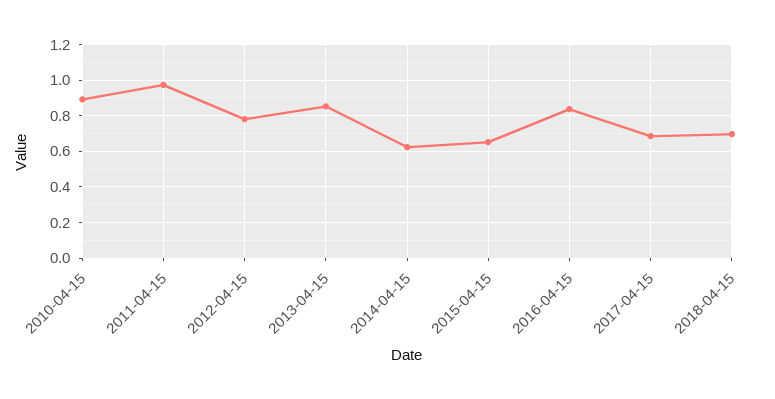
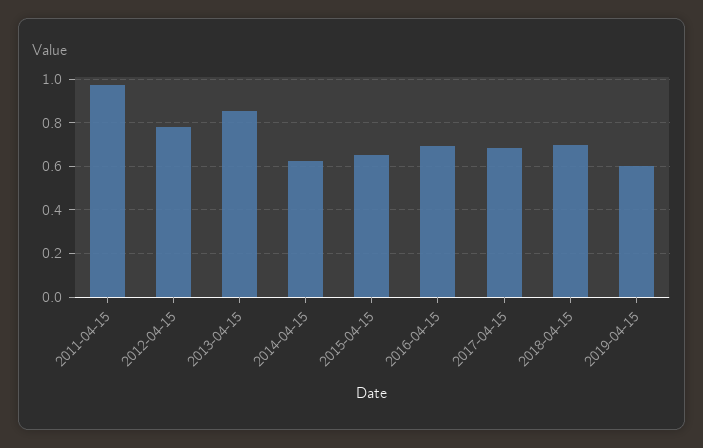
2010-04-15: 0.9 -> none
2016-04-15: 0.85 -> 0.7
2019-04-15: none -> 0.6

